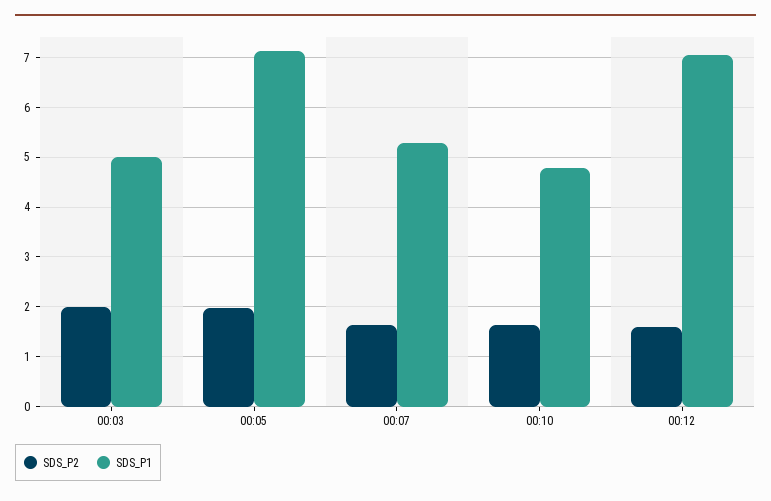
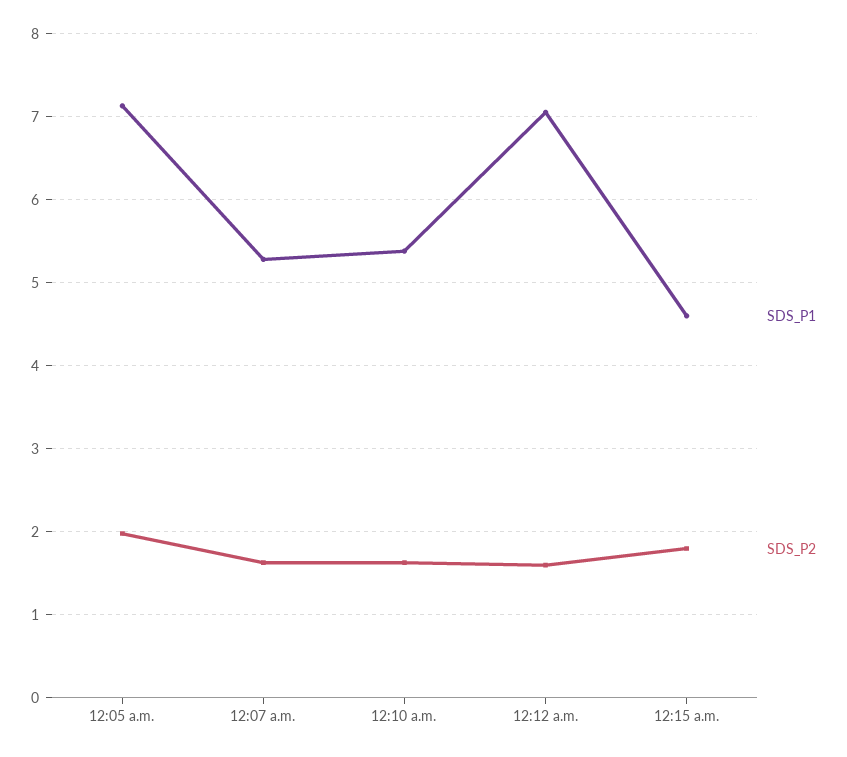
SDS_P2, 00:03: 2 -> none
SDS_P1, 00:03: 5 -> none
SDS_P1, 00:10: 4.8 -> 5.4
SDS_P1, 12:15 a.m.: none -> 4.6
SDS_P2, 12:15 a.m.: none -> 1.8

